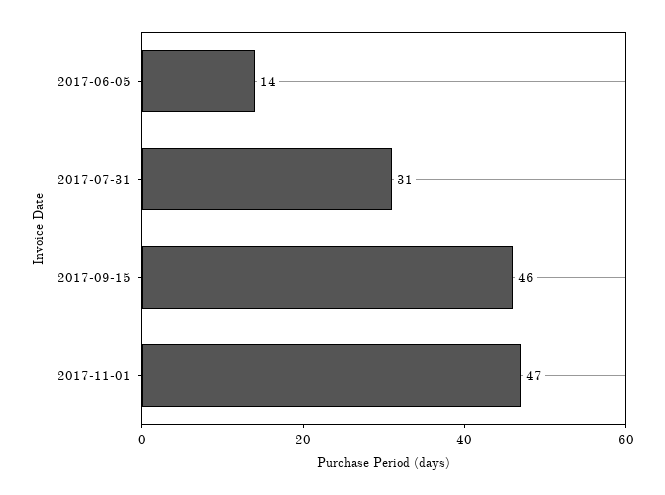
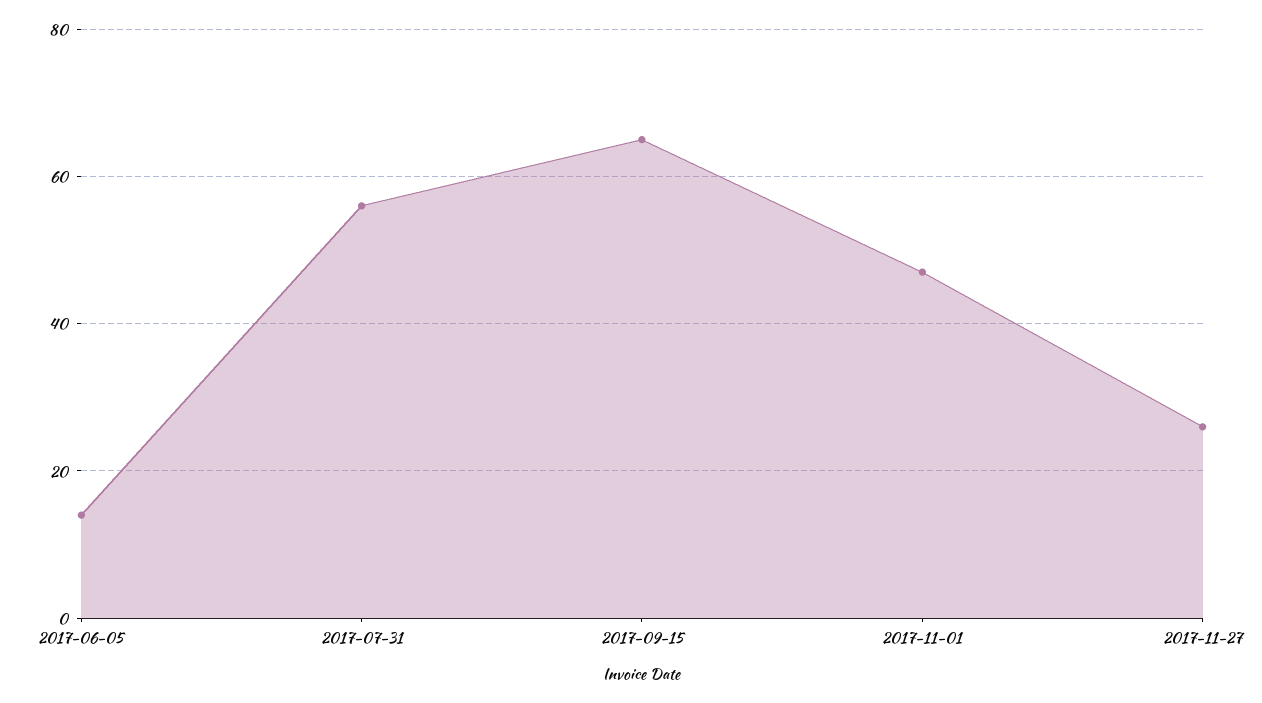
2017-07-31: 31 -> 55
2017-09-15: 46 -> 65
2017-11-27: none -> 25

